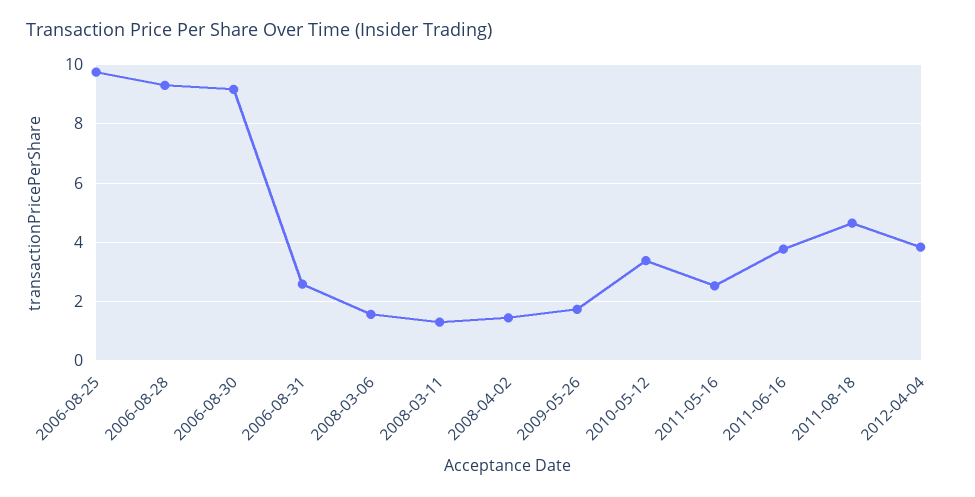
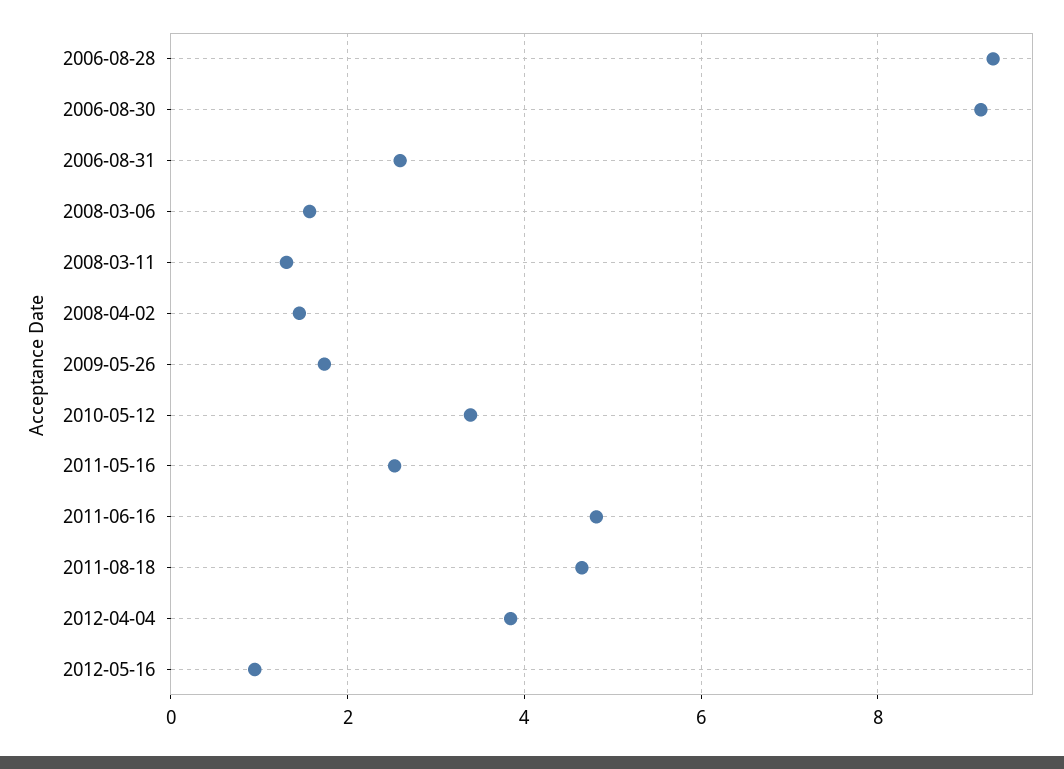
2006-08-25: 9.75 -> none
2011-06-16: 3.75 -> 4.8
2012-05-16: none -> 1

